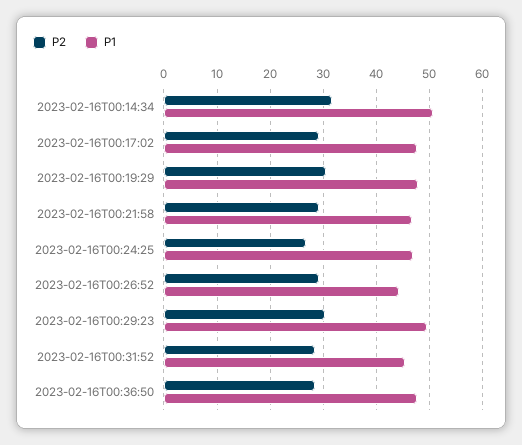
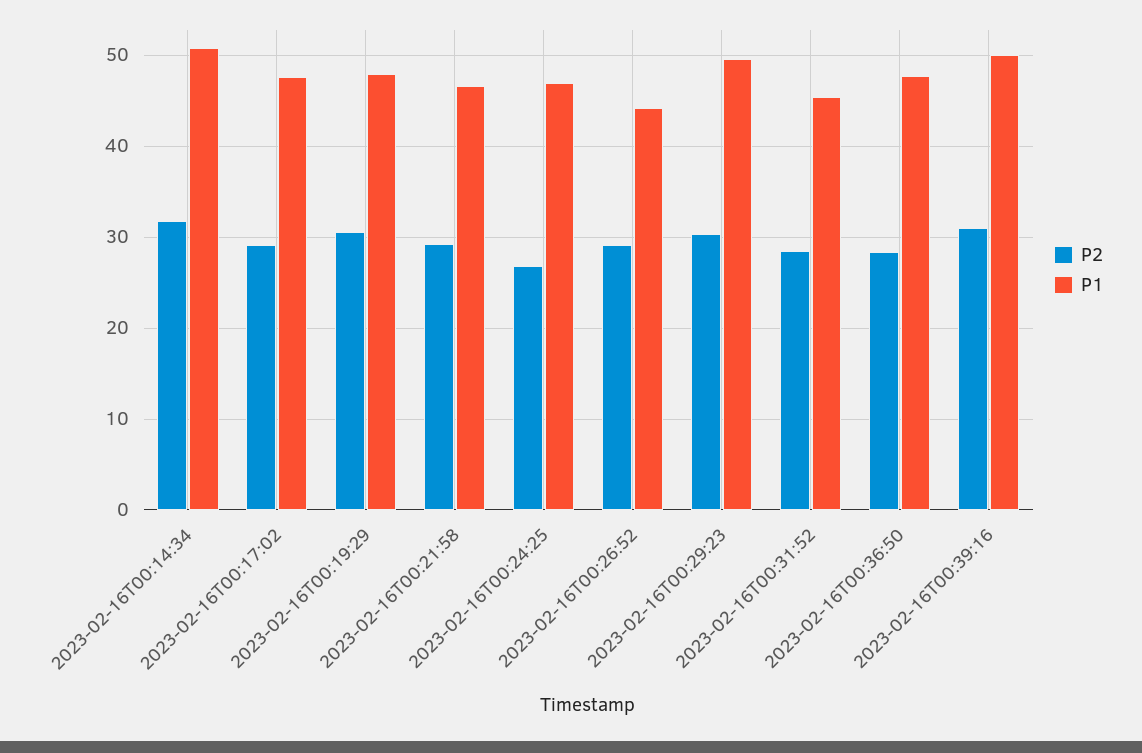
P2, 2023-02-16T00:39:16: none -> 31
P1, 2023-02-16T00:39:16: none -> 50

